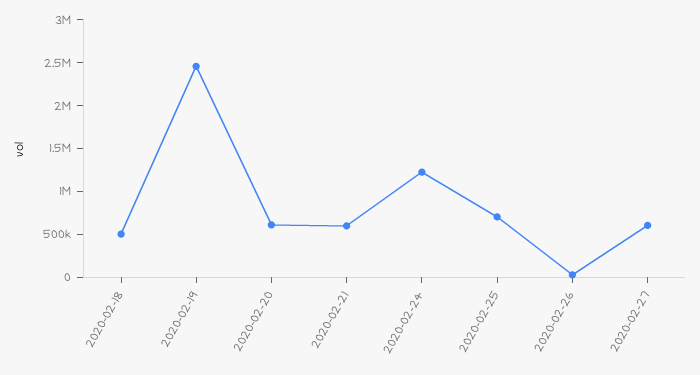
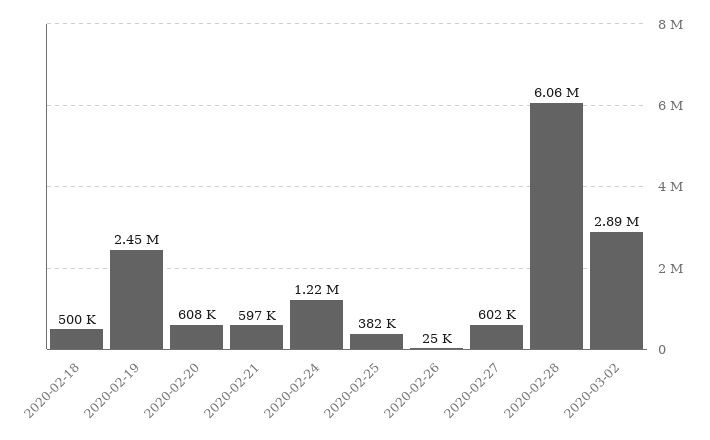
2020-02-25: 700000 -> 382000
2020-02-28: none -> 6060000
2020-03-02: none -> 2890000

